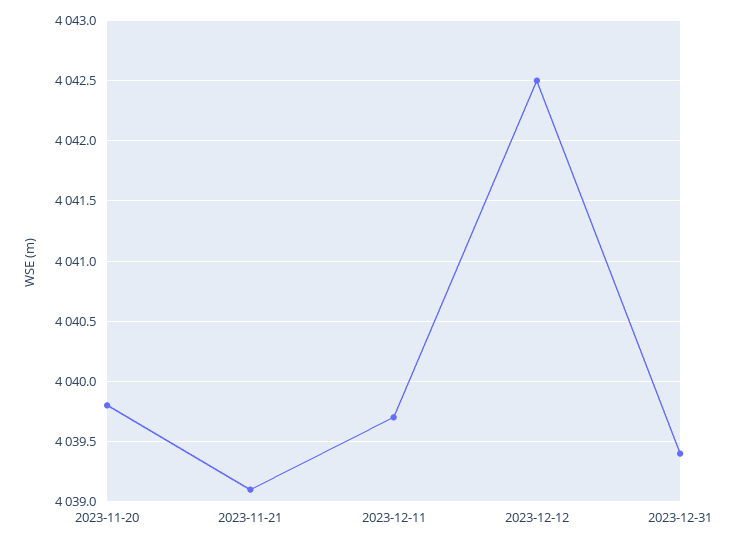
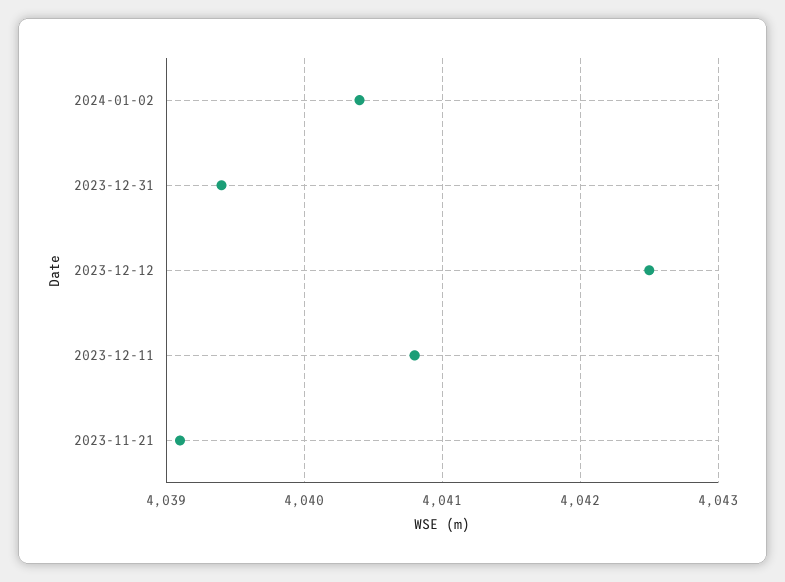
2023-11-20: 4039.8 -> none
2023-12-11: 4039.7 -> 4040.8
2024-01-02: none -> 4040.4

